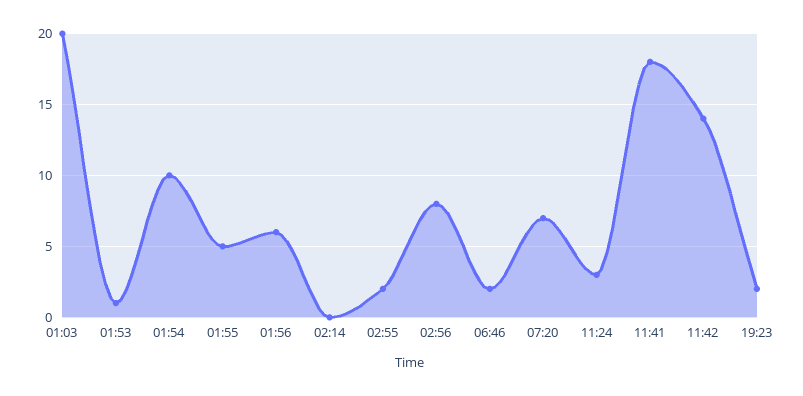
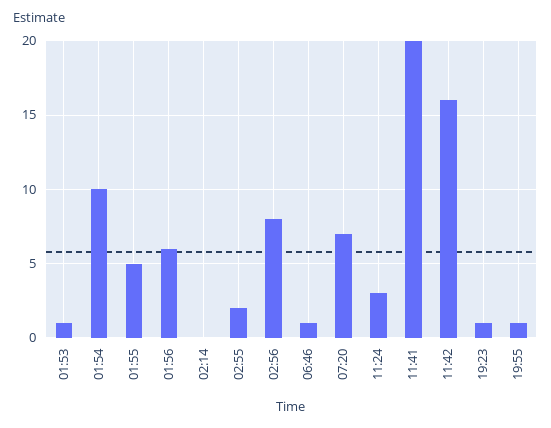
01:03: 20 -> none
06:46: 2 -> 1
11:41: 18 -> 20
11:42: 14 -> 16
19:23: 2 -> 1
19:55: none -> 1

